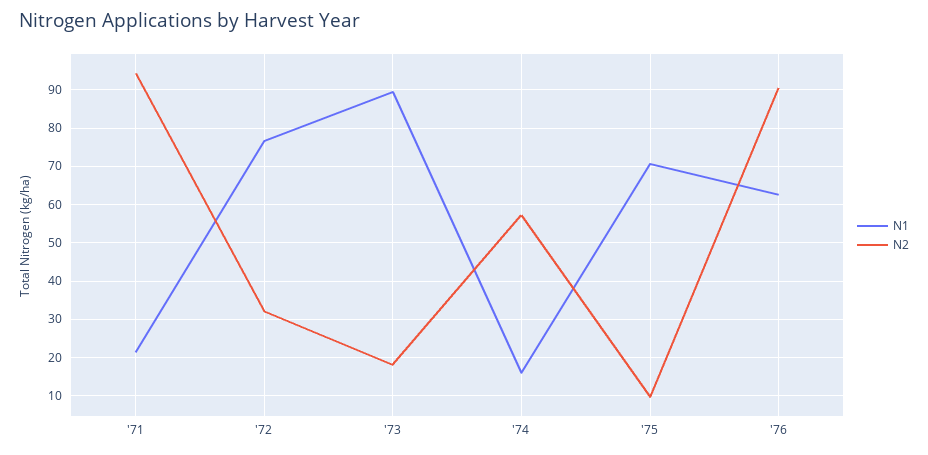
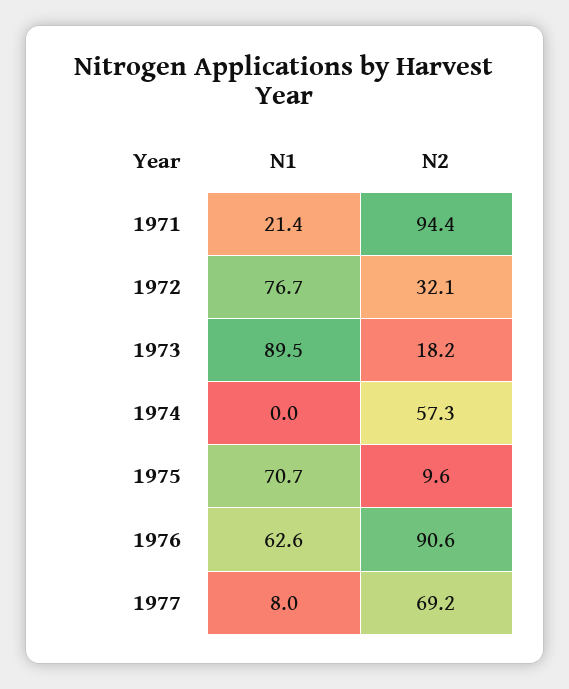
N1, '74: 16 -> 0
N1, 1977: none -> 8
N2, 1977: none -> 69.2

